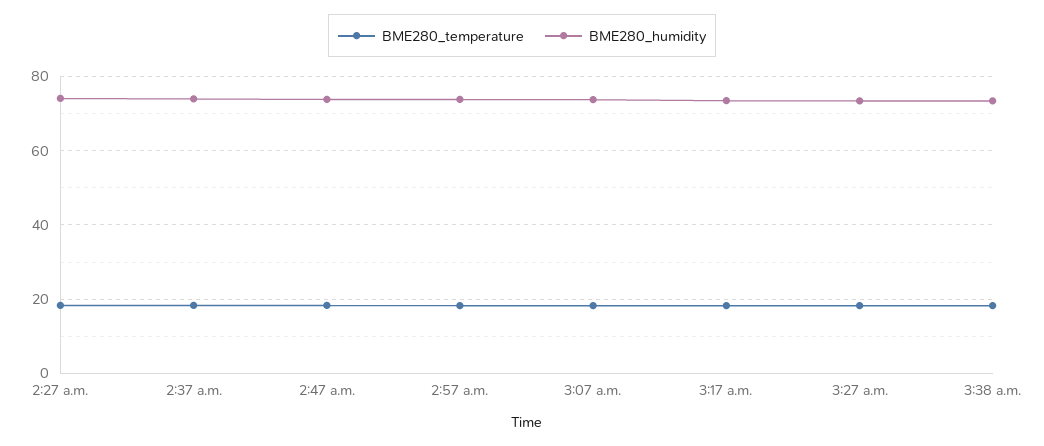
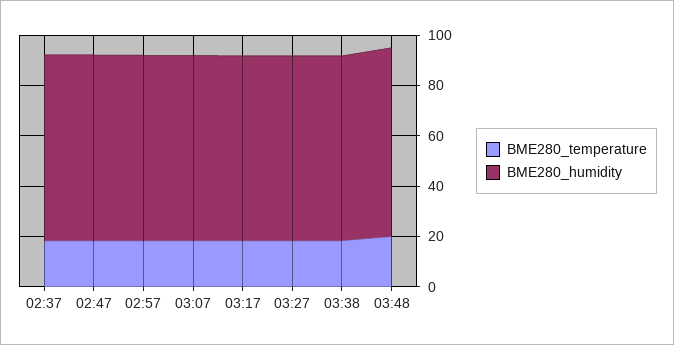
BME280_temperature, 2:27 a.m.: 18 -> none
BME280_humidity, 2:27 a.m.: 74 -> none
BME280_temperature, 03:48: none -> 20
BME280_humidity, 03:48: none -> 75

